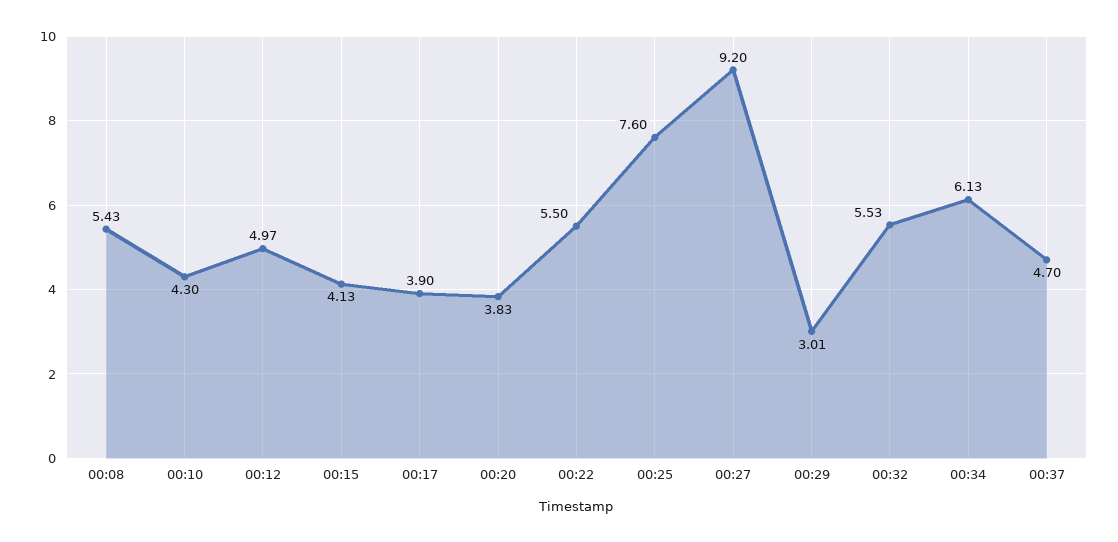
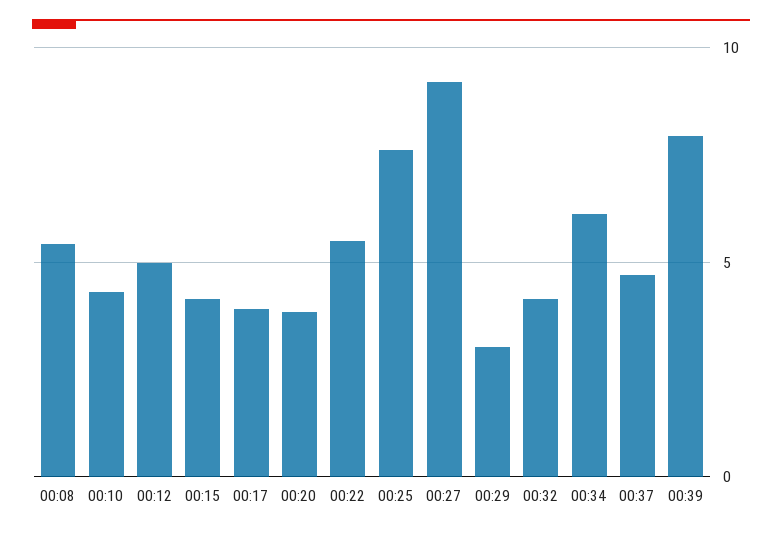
00:32: 5.53 -> 4
00:39: none -> 8

